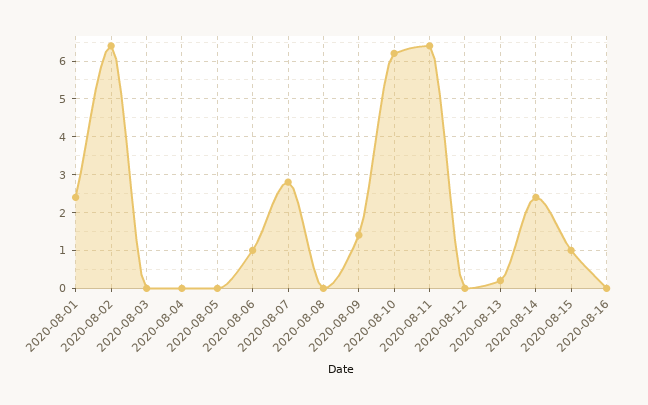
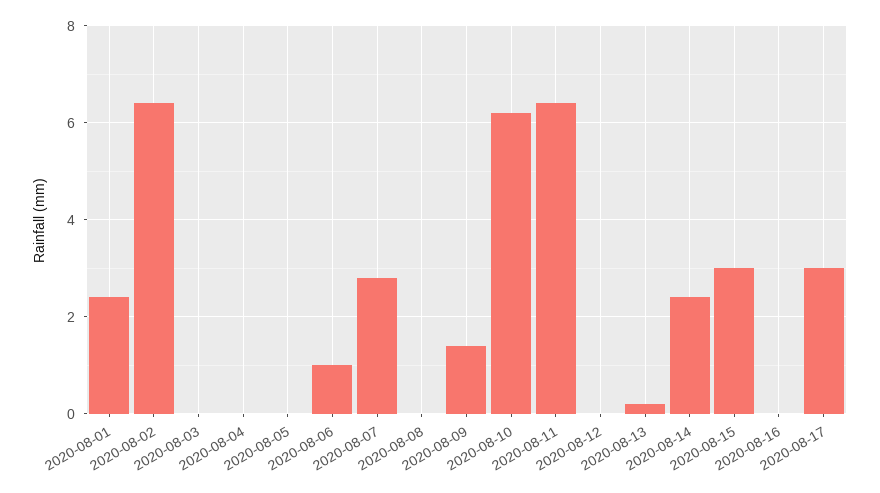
2020-08-15: 1 -> 3
2020-08-17: none -> 3

